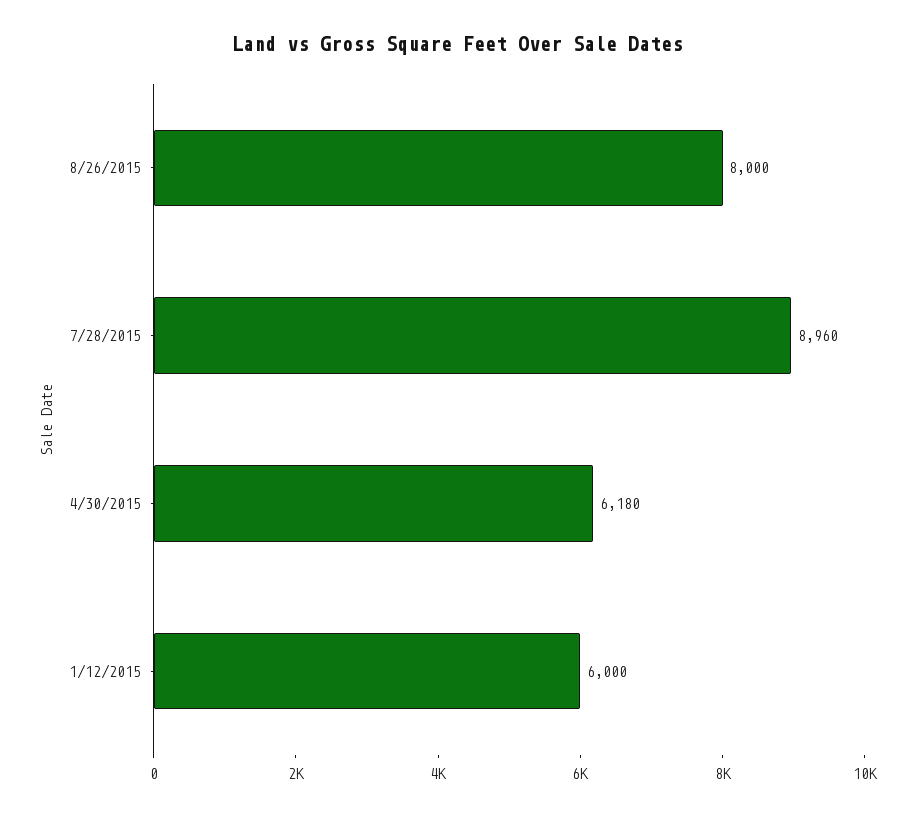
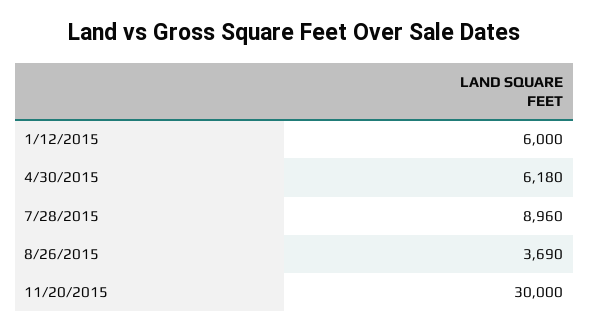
8/26/2015: 8000 -> 3690
11/20/2015: none -> 30000

